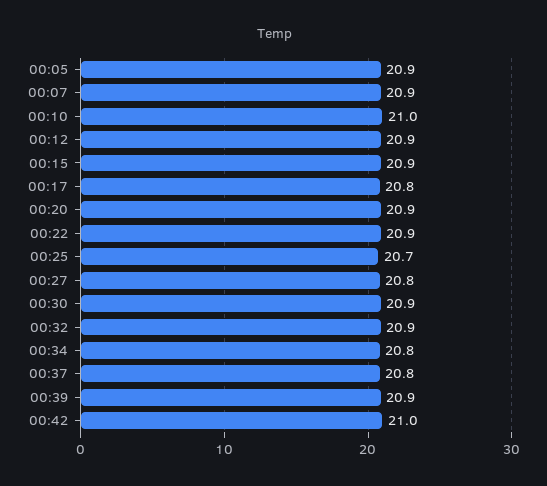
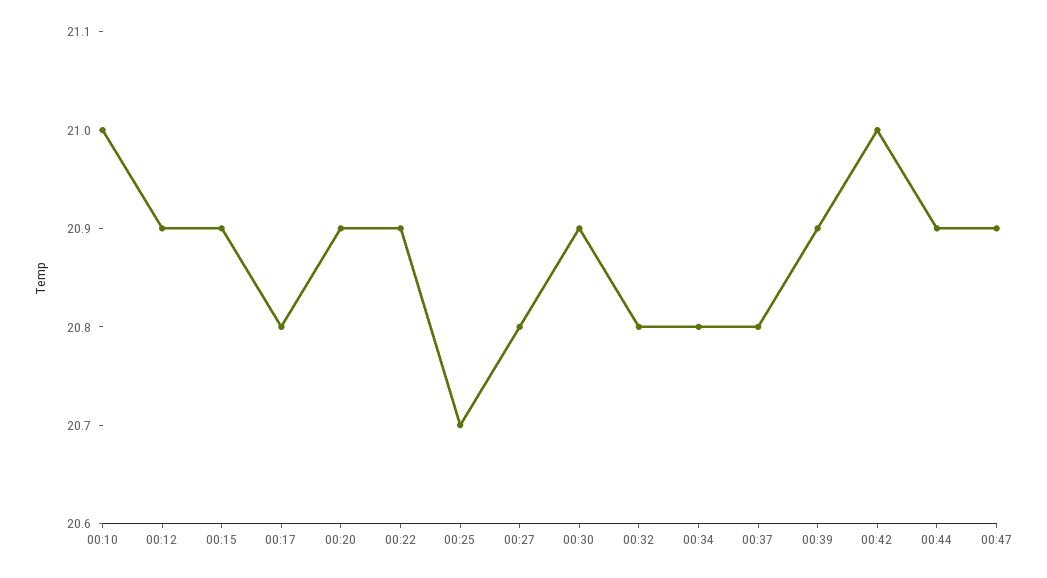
00:05: 20.9 -> none
00:07: 20.9 -> none
00:32: 20.9 -> 20.8
00:44: none -> 20.9
00:47: none -> 20.9

